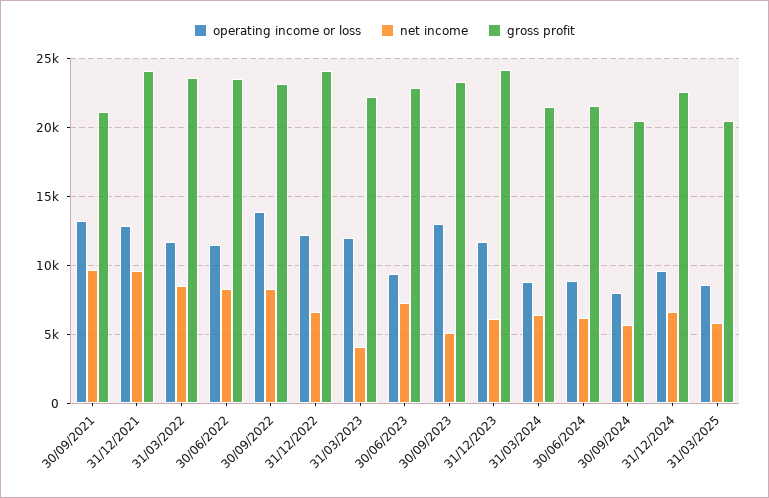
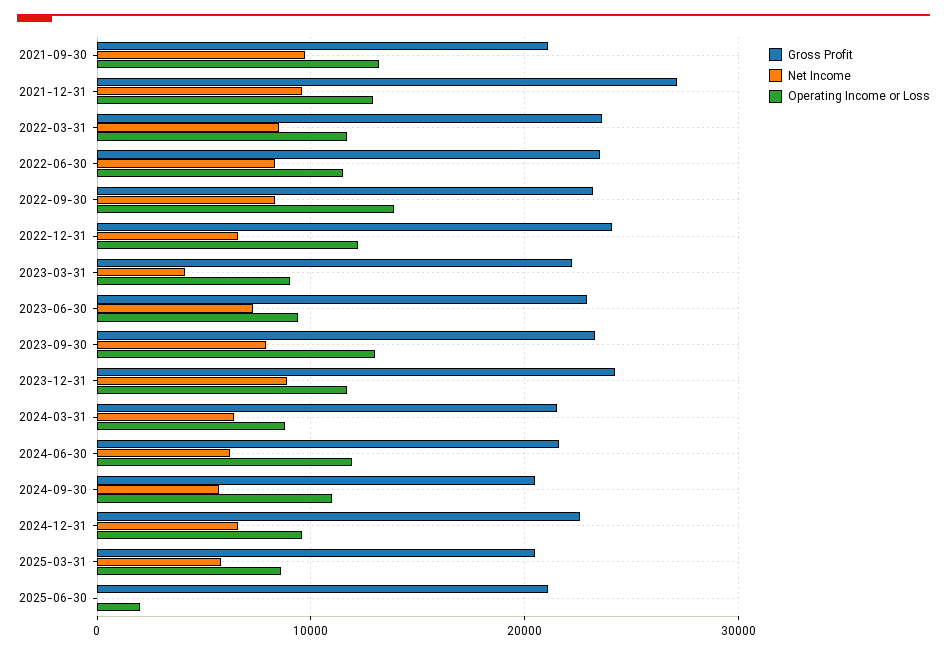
gross profit, 31/12/2021: 24000 -> 27000
operating income or loss, 31/03/2023: 12000 -> 9000
net income, 30/09/2023: 5000 -> 8000
net income, 31/12/2023: 6000 -> 9000
operating income or loss, 30/06/2024: 9000 -> 12000
operating income or loss, 30/09/2024: 8000 -> 11000
gross profit, 2025-06-30: none -> 21000
net income, 2025-06-30: none -> 0
operating income or loss, 2025-06-30: none -> 2000

